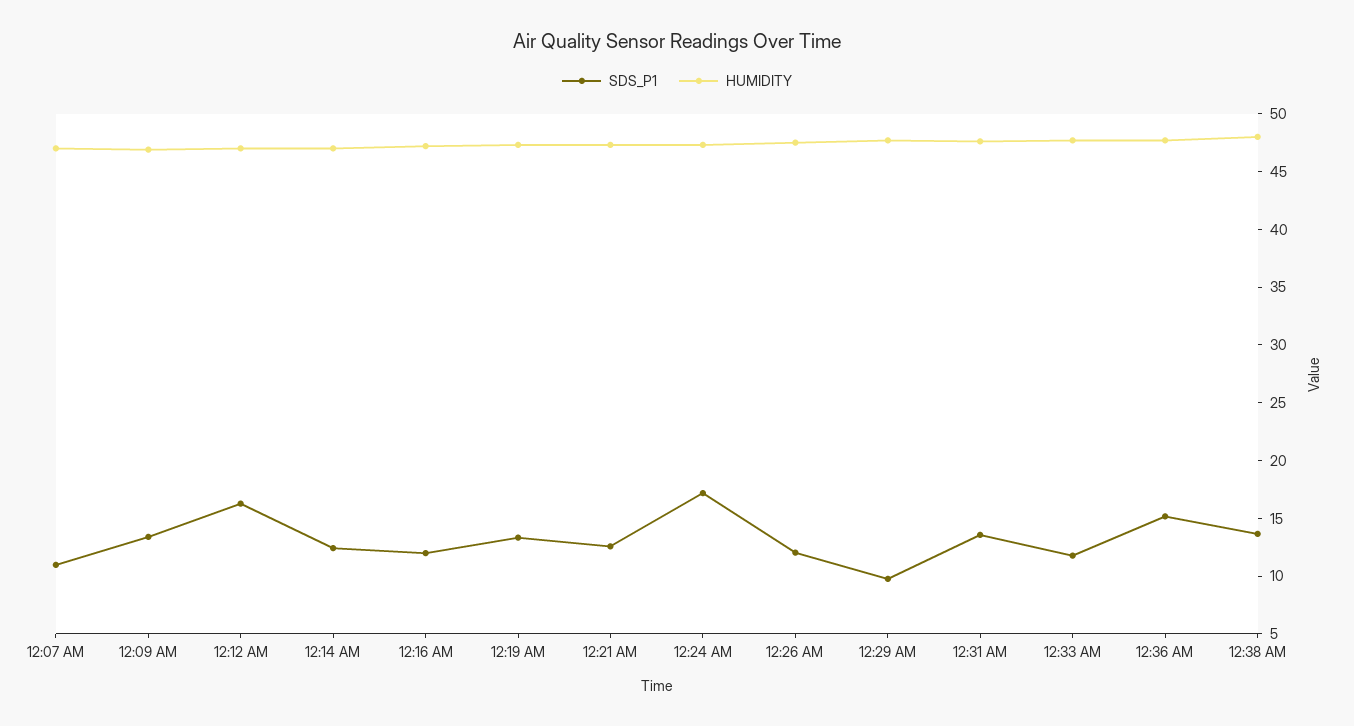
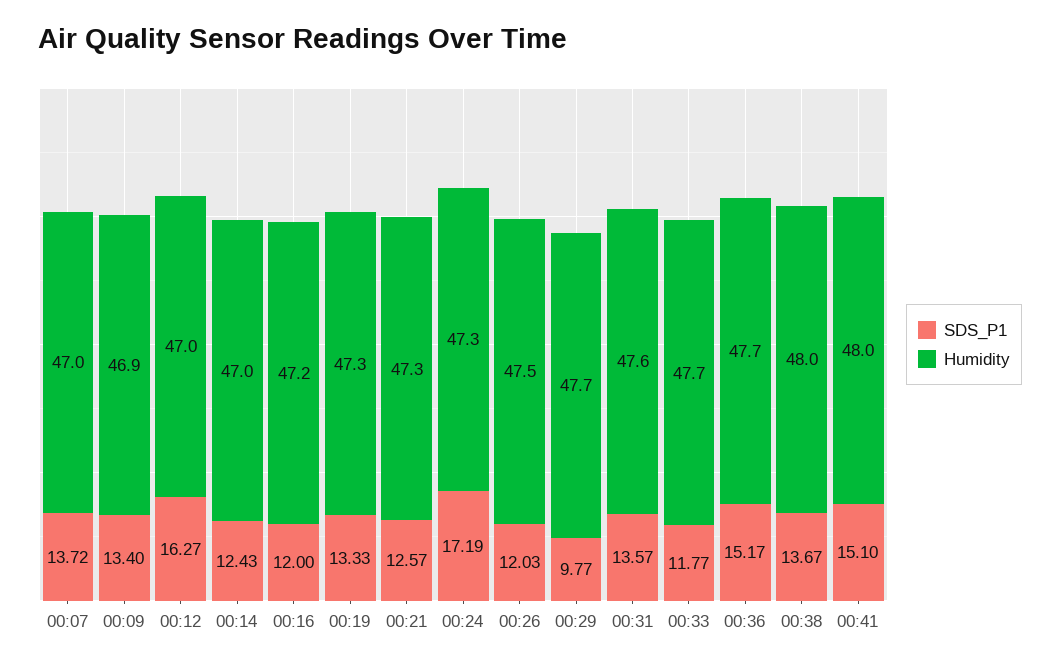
SDS_P1, 12:07 AM: 11 -> 13.72
SDS_P1, 00:41: none -> 15.1
HUMIDITY, 00:41: none -> 48

